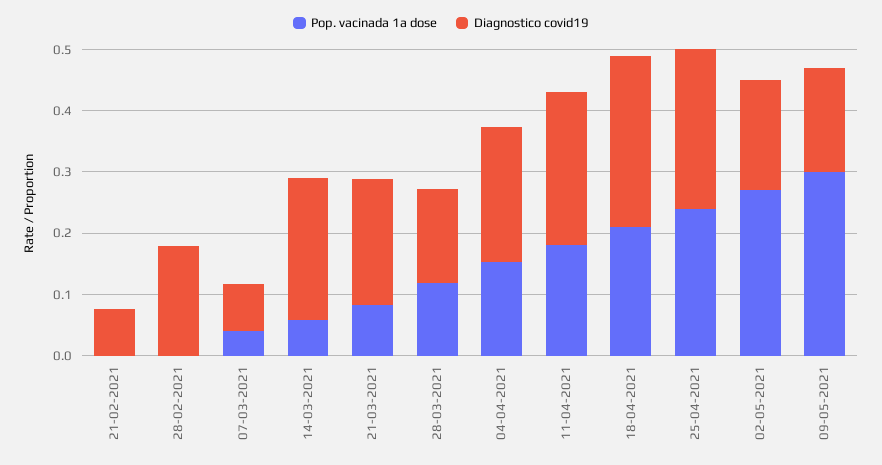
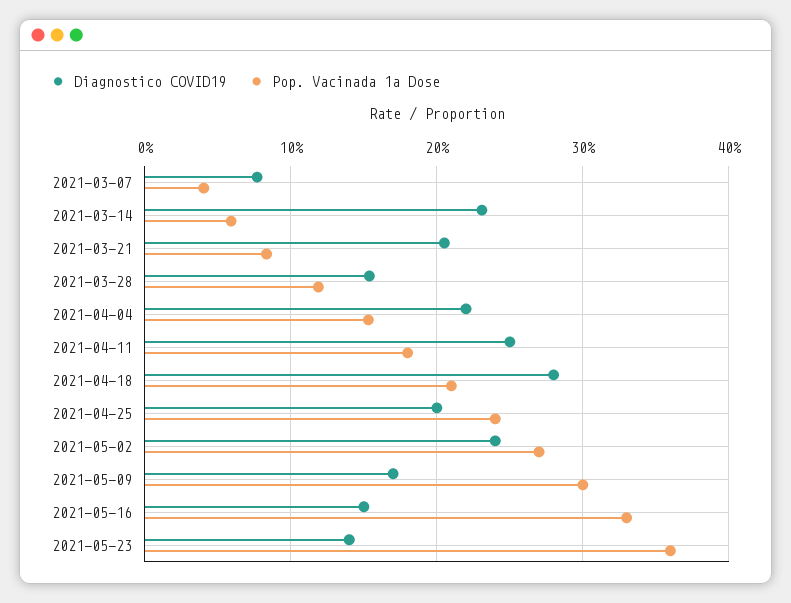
Pop. vacinada 1a dose, 21-02-2021: 0 -> none
Diagnostico covid19, 21-02-2021: 0.08 -> none
Pop. vacinada 1a dose, 28-02-2021: 0 -> none
Diagnostico covid19, 28-02-2021: 0.18 -> none
Diagnostico covid19, 25-04-2021: 0.26 -> 0.2
Diagnostico covid19, 02-05-2021: 0.18 -> 0.24
Diagnostico covid19, 2021-05-16: none -> 0.15
Pop. vacinada 1a dose, 2021-05-16: none -> 0.33
Diagnostico covid19, 2021-05-23: none -> 0.14
Pop. vacinada 1a dose, 2021-05-23: none -> 0.36

